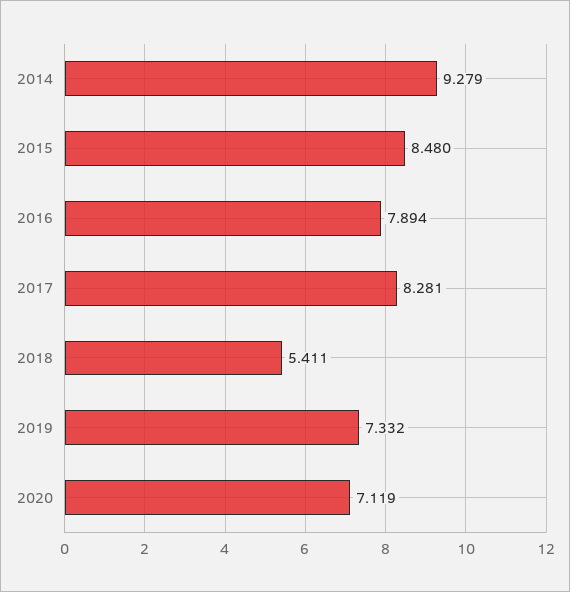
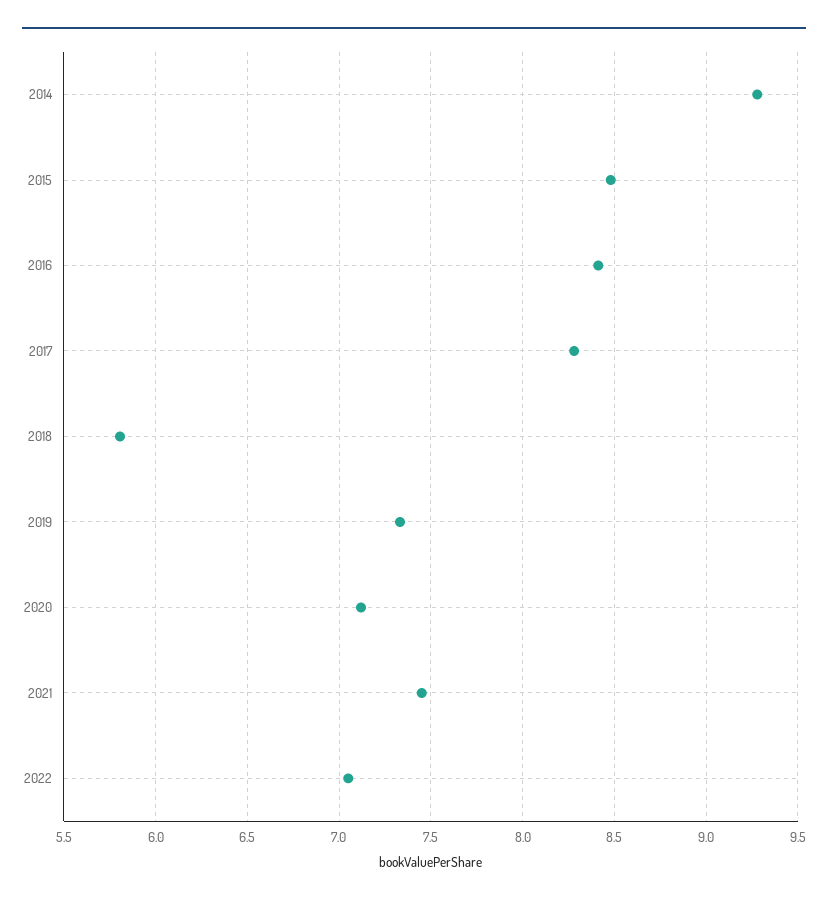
2016: 7.894 -> 8.4
2018: 5.411 -> 5.8
2021: none -> 7.45
2022: none -> 7.05

